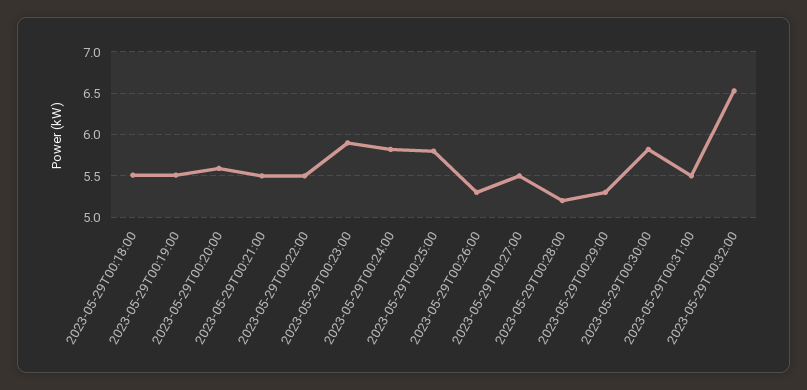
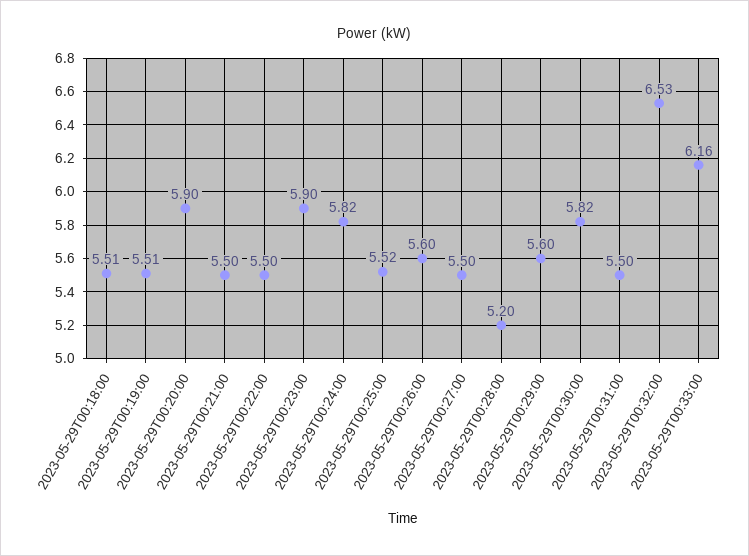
2023-05-29T00:20:00: 5.6 -> 5.9
2023-05-29T00:25:00: 5.8 -> 5.52
2023-05-29T00:26:00: 5.3 -> 5.6
2023-05-29T00:29:00: 5.3 -> 5.6
2023-05-29T00:33:00: none -> 6.16

